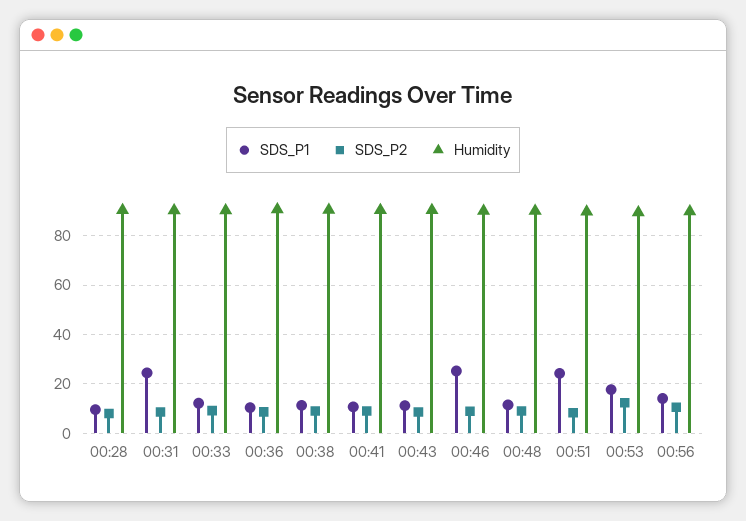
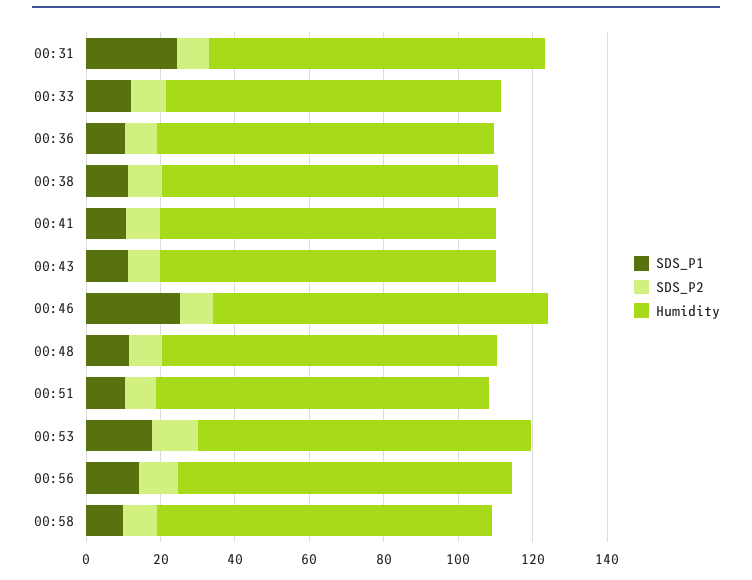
SDS_P1, 00:28: 10 -> none
SDS_P2, 00:28: 7.5 -> none
Humidity, 00:28: 90 -> none
SDS_P1, 00:51: 25 -> 10
SDS_P1, 00:58: none -> 10
SDS_P2, 00:58: none -> 10
Humidity, 00:58: none -> 90

